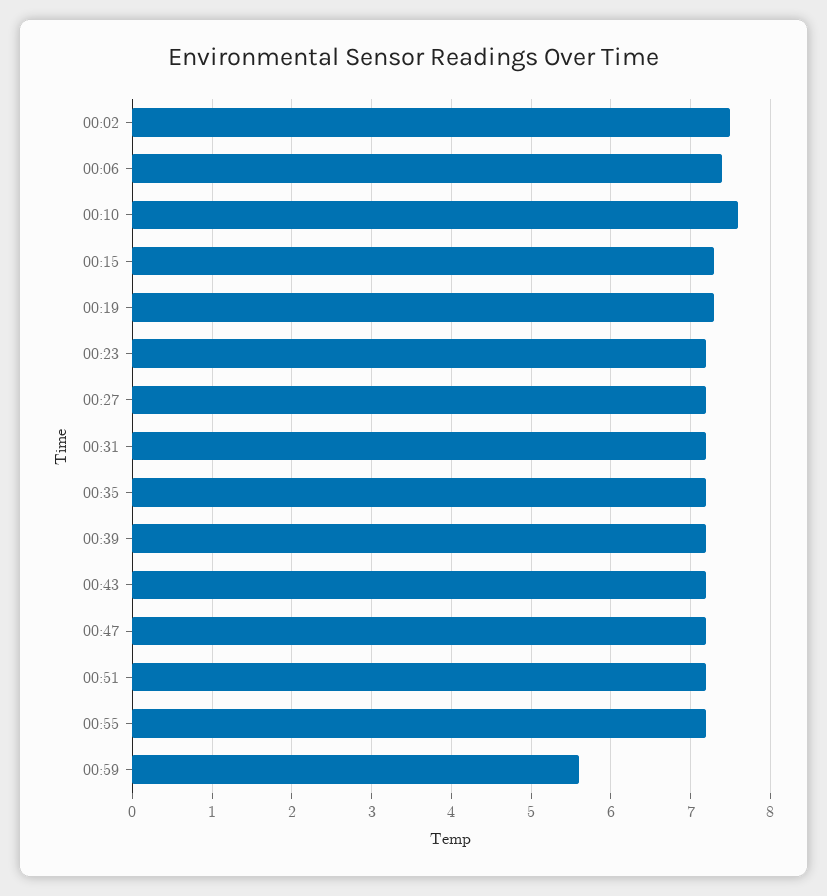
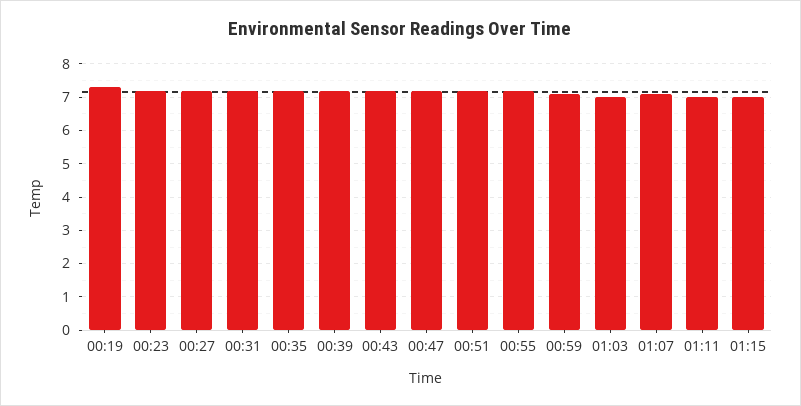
00:02: 7.5 -> none
00:06: 7.4 -> none
00:10: 7.6 -> none
00:15: 7.3 -> none
00:59: 5.6 -> 7
01:03: none -> 7
01:07: none -> 7
01:11: none -> 7
01:15: none -> 7

